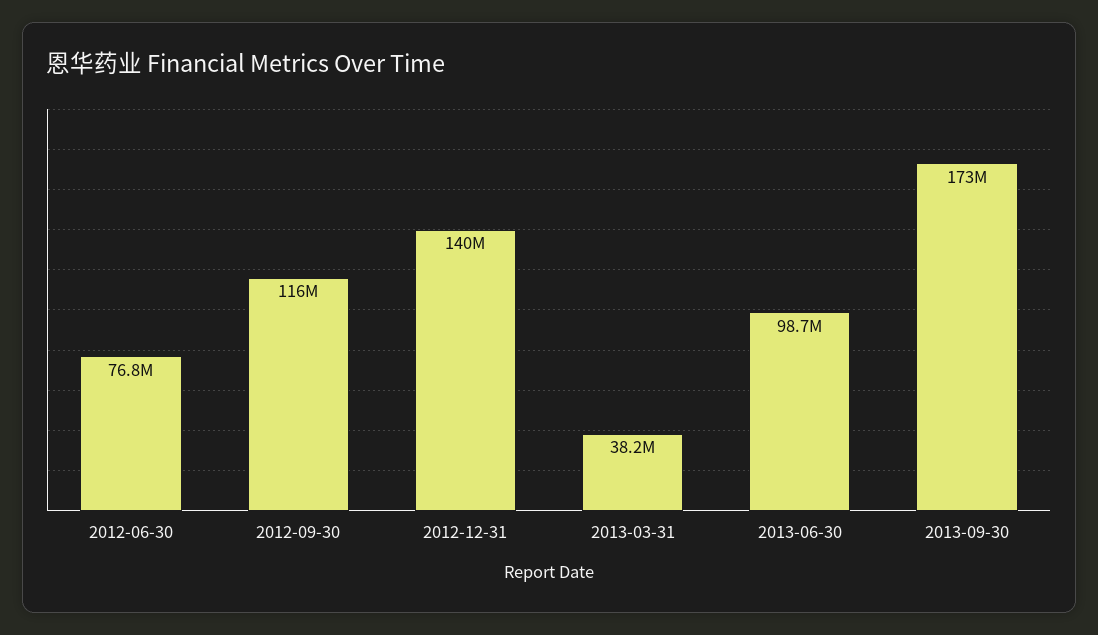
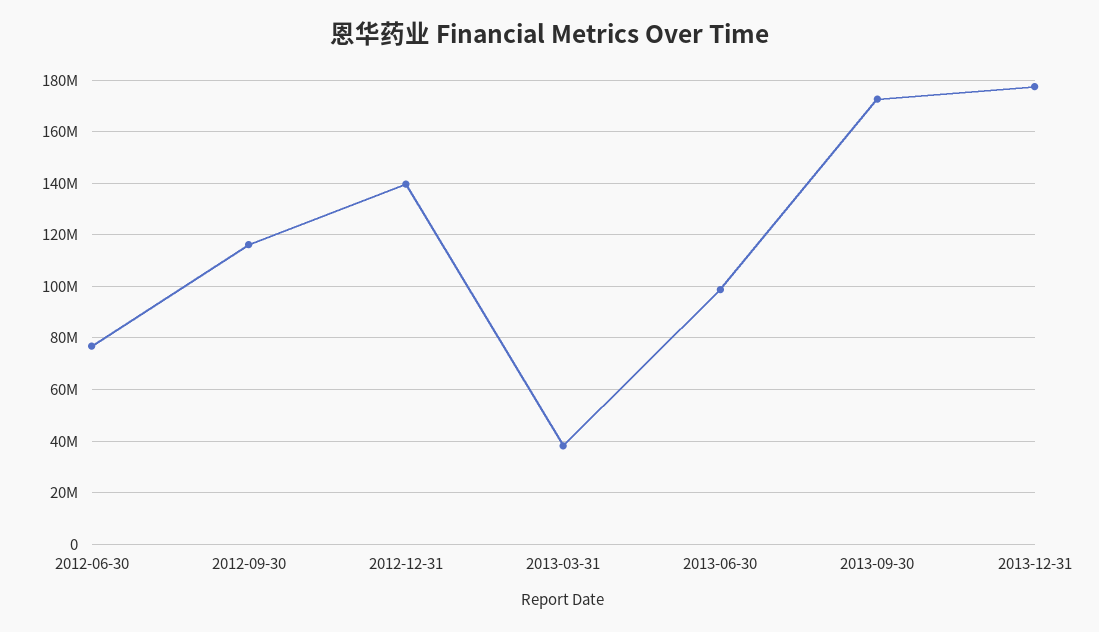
2013-12-31: none -> 177500000

